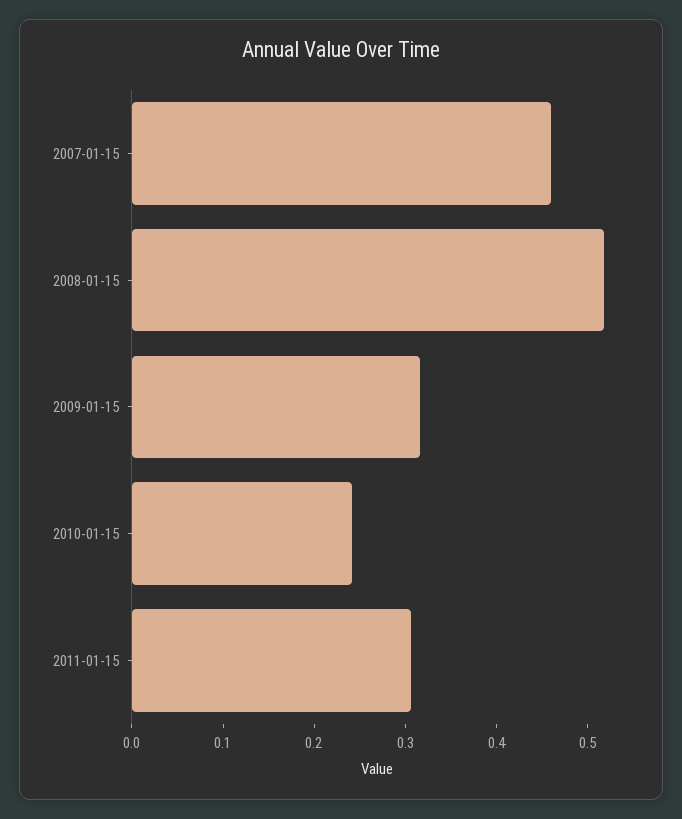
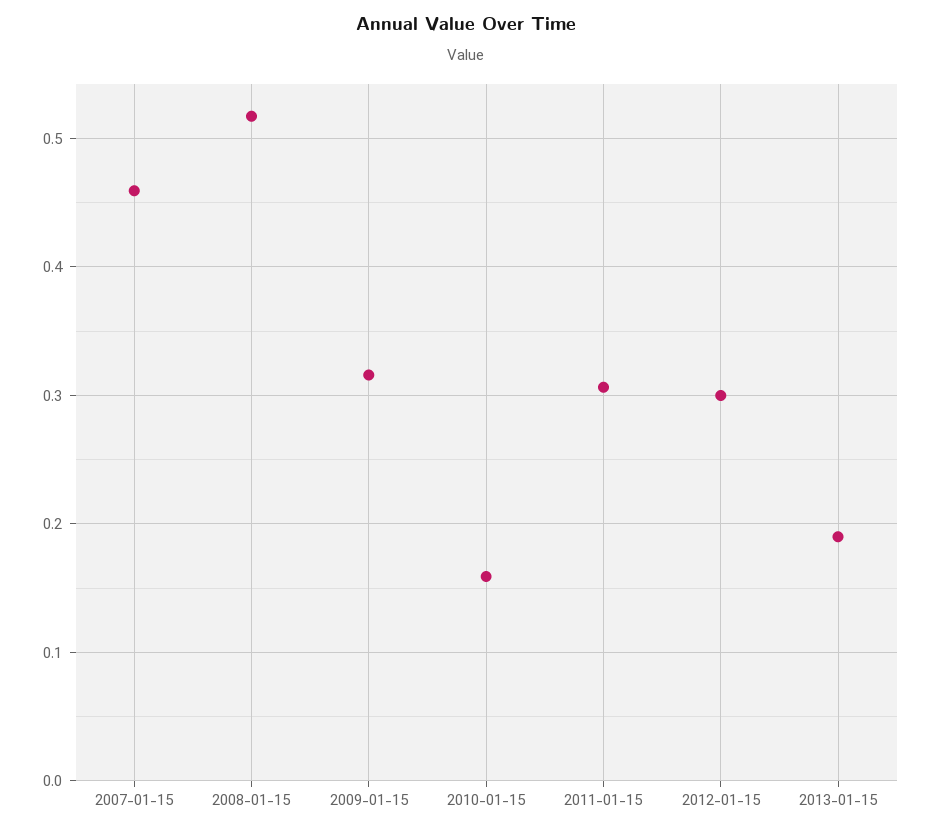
2010-01-15: 0.24 -> 0.16
2012-01-15: none -> 0.3
2013-01-15: none -> 0.19

